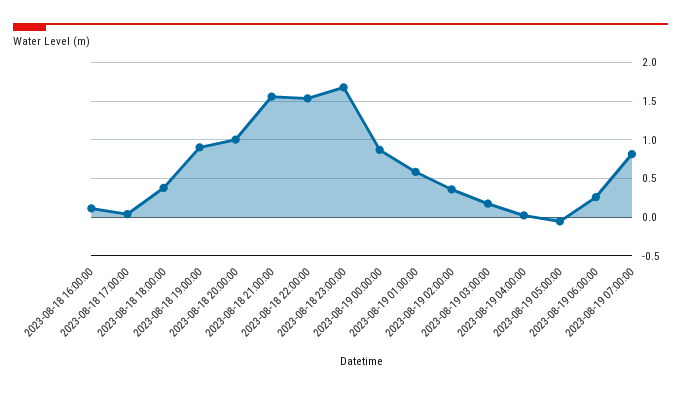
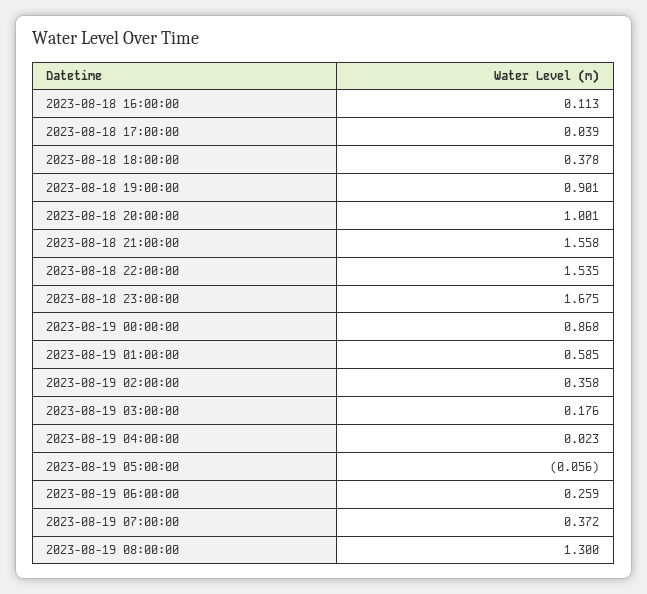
2023-08-19 07:00:00: 0.8 -> 0.372
2023-08-19 08:00:00: none -> 1.3

